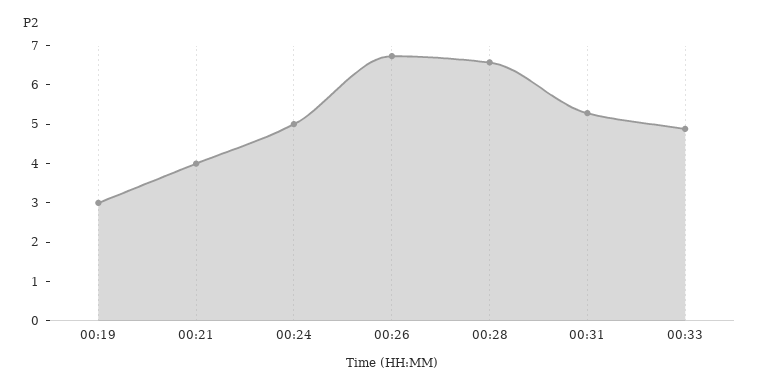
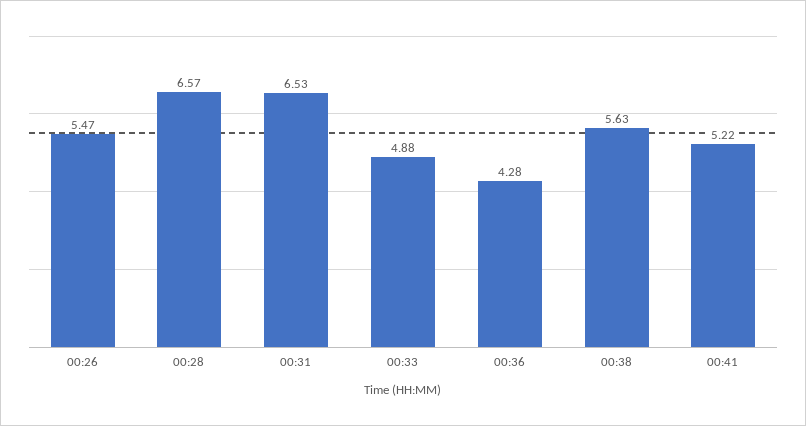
00:19: 3 -> none
00:21: 4 -> none
00:24: 5 -> none
00:26: 6.75 -> 5.47
00:31: 5.25 -> 6.53
00:36: none -> 4.28
00:38: none -> 5.63
00:41: none -> 5.22

